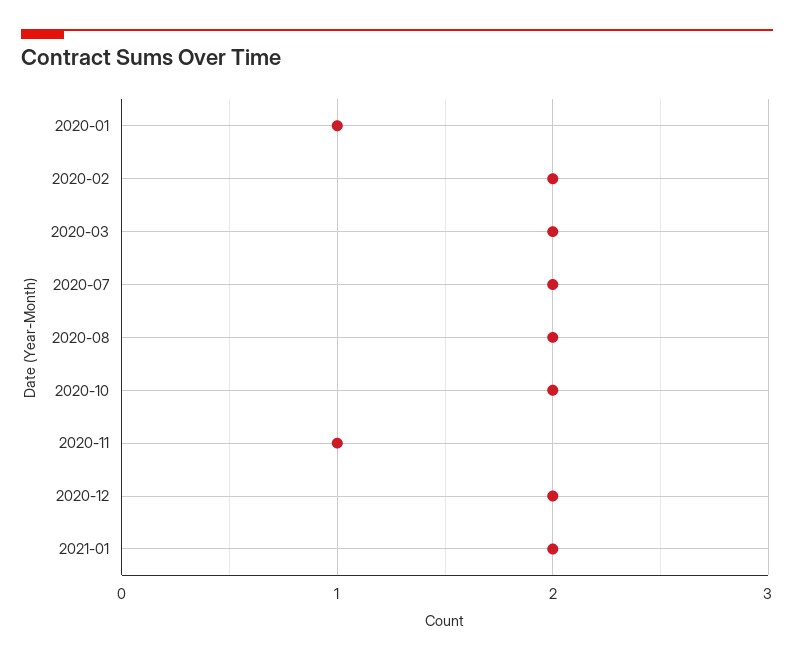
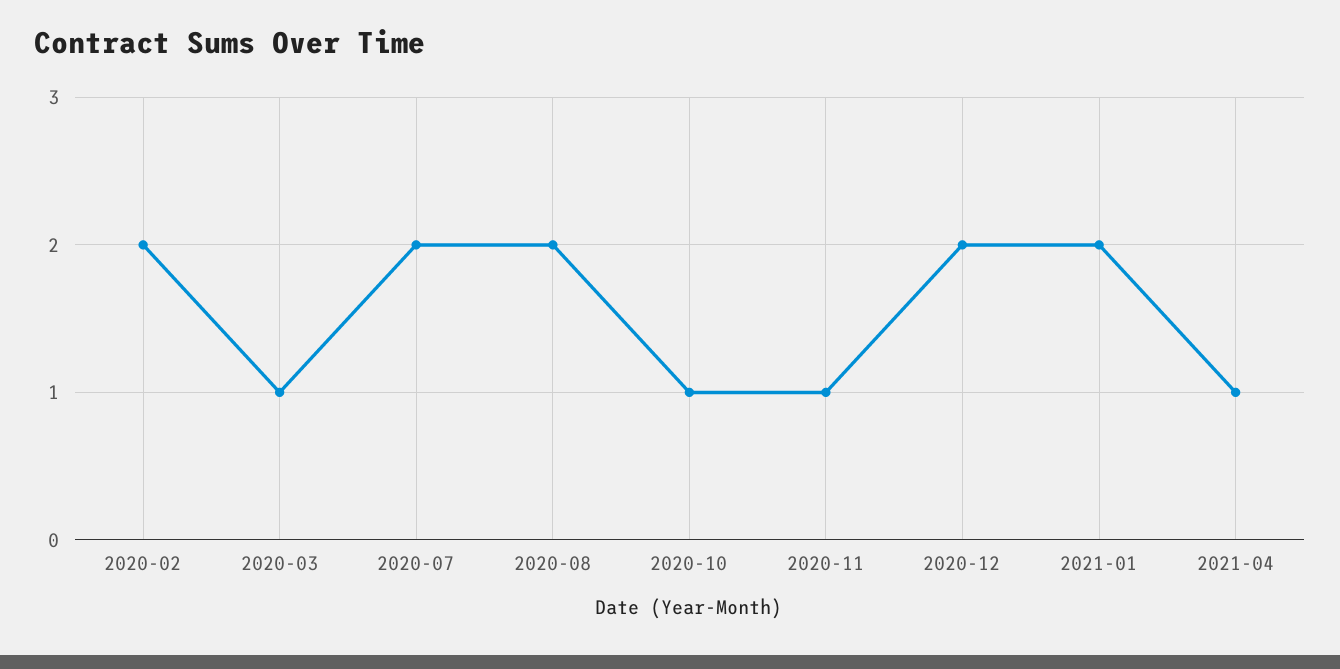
2020-01: 1 -> none
2020-03: 2 -> 1
2020-10: 2 -> 1
2021-04: none -> 1

